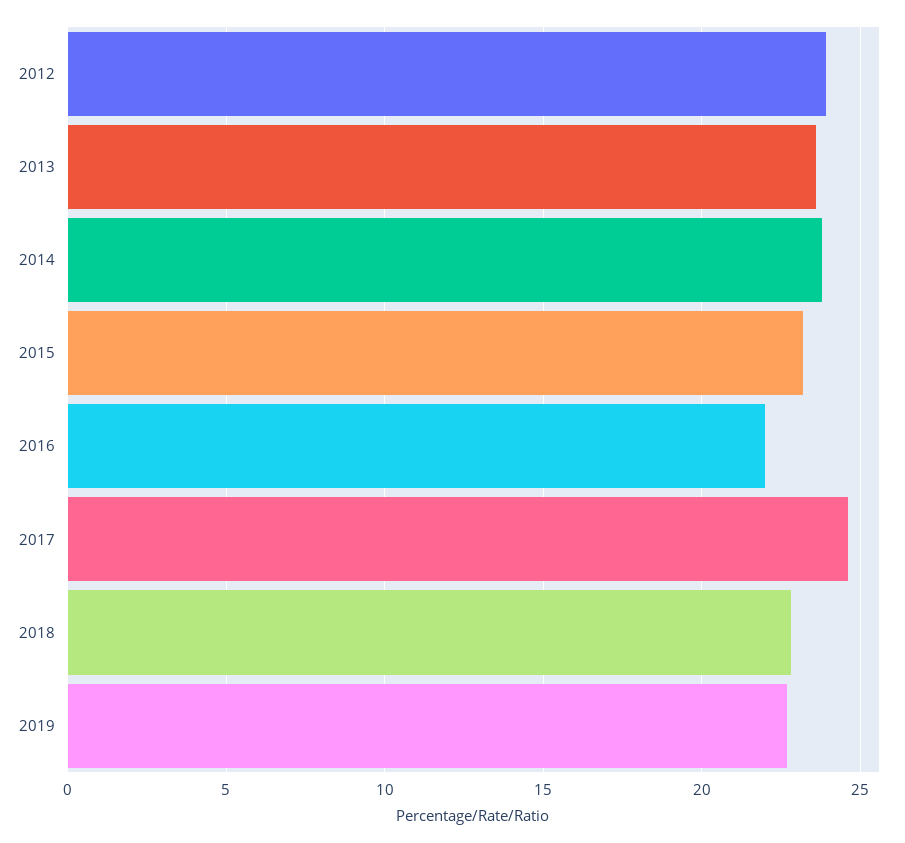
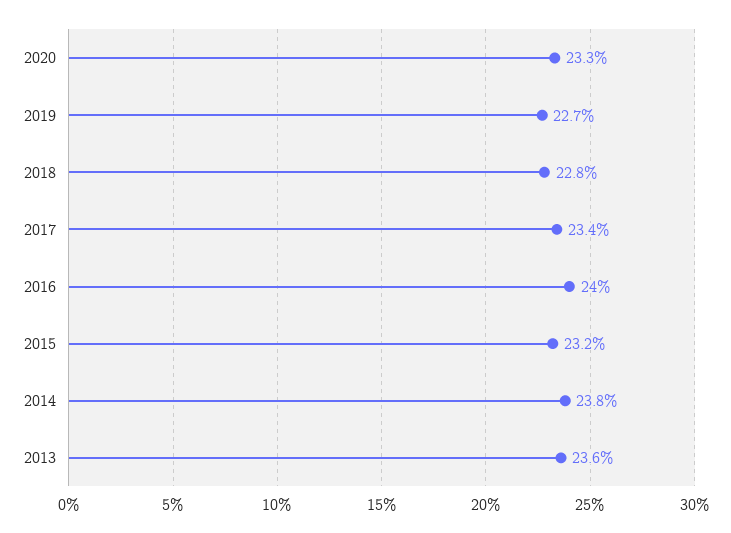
2012: 24 -> none
2016: 22 -> 24
2017: 24.5 -> 23.4
2020: none -> 23.3

